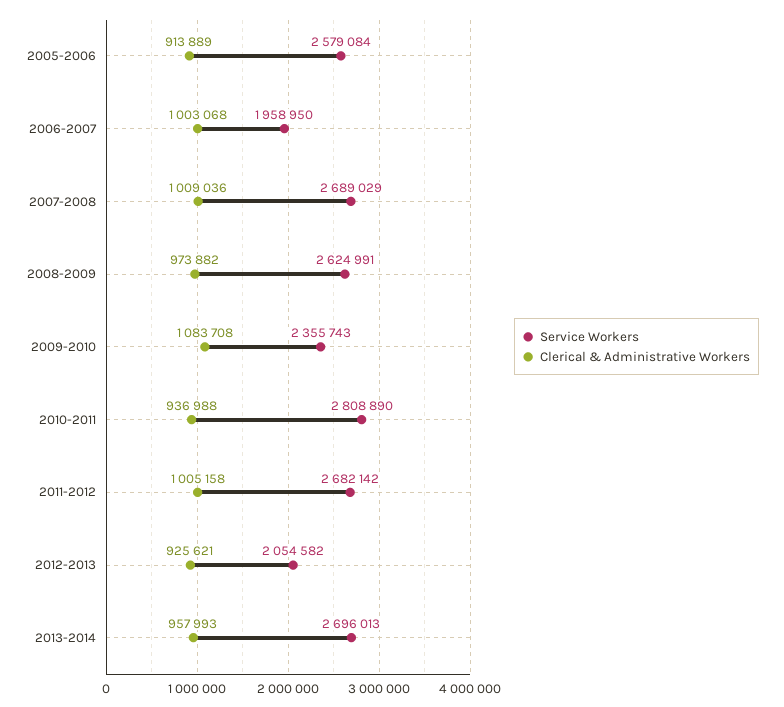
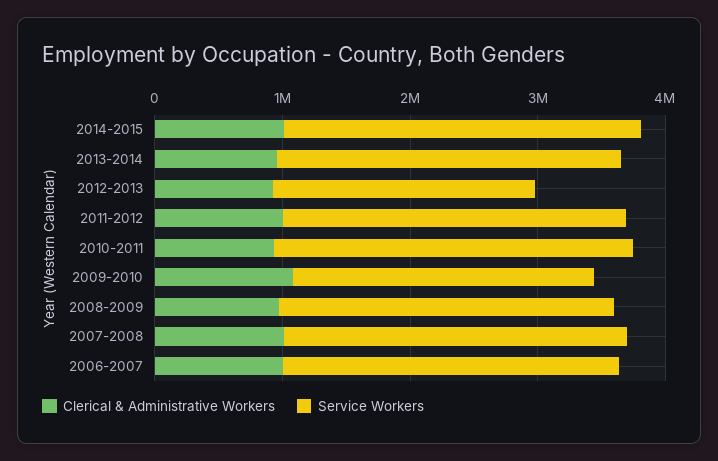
Service Workers, 2005-2006: 2579084 -> none
Clerical & Administrative Workers, 2005-2006: 913889 -> none
Service Workers, 2006-2007: 1958950 -> 2600000
Clerical & Administrative Workers, 2014-2015: none -> 1000000
Service Workers, 2014-2015: none -> 2800000

